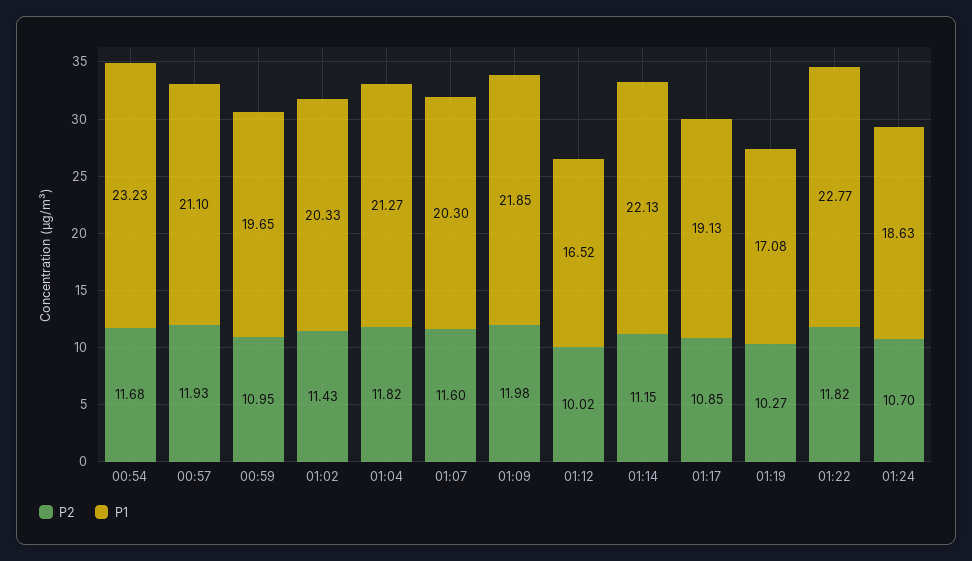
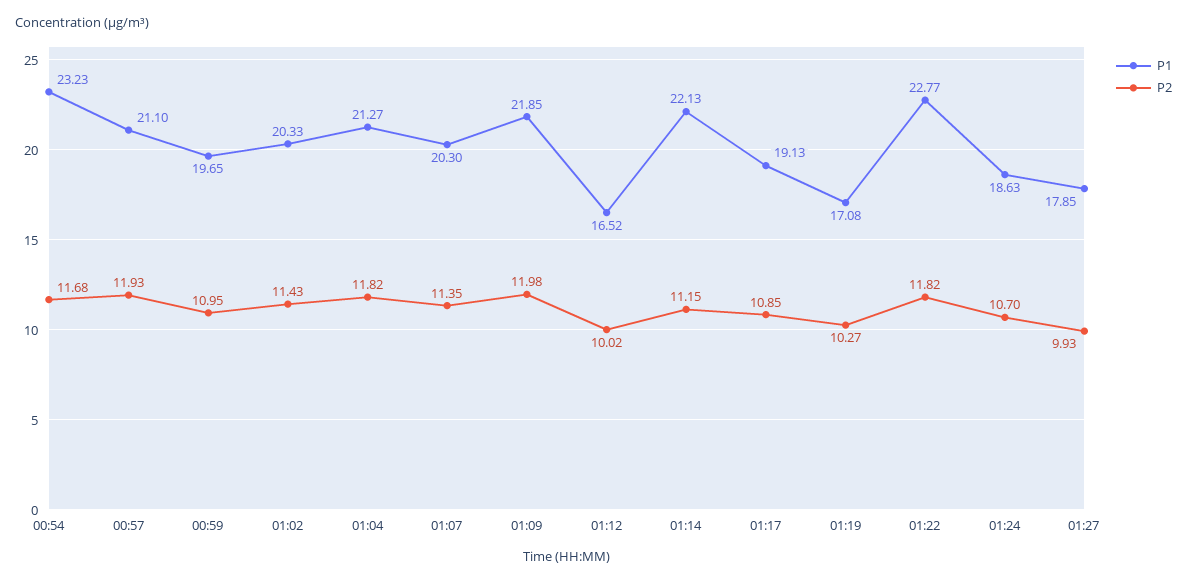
P2, 01:07: 11.6 -> 11.35
P1, 01:27: none -> 17.85
P2, 01:27: none -> 9.93

